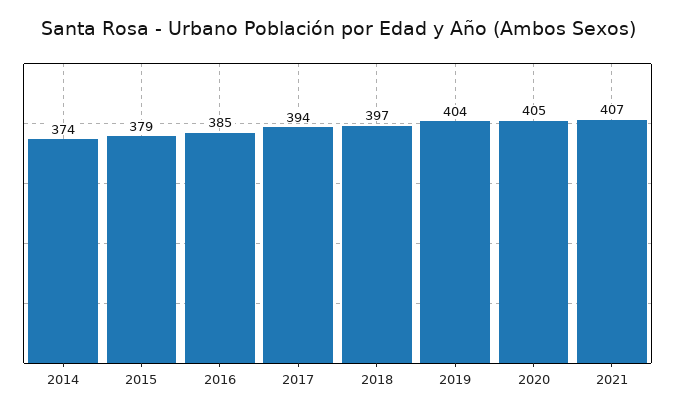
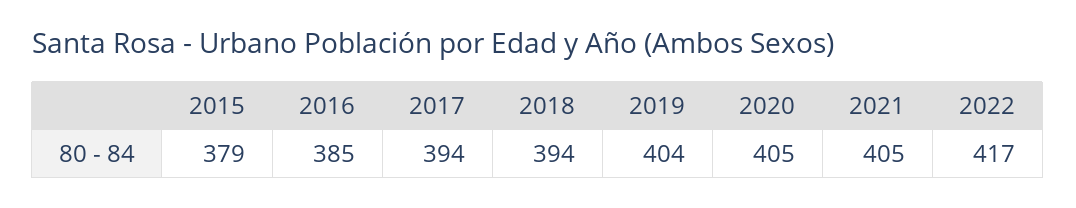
2014: 374 -> none
2018: 397 -> 394
2021: 407 -> 405
2022: none -> 417

